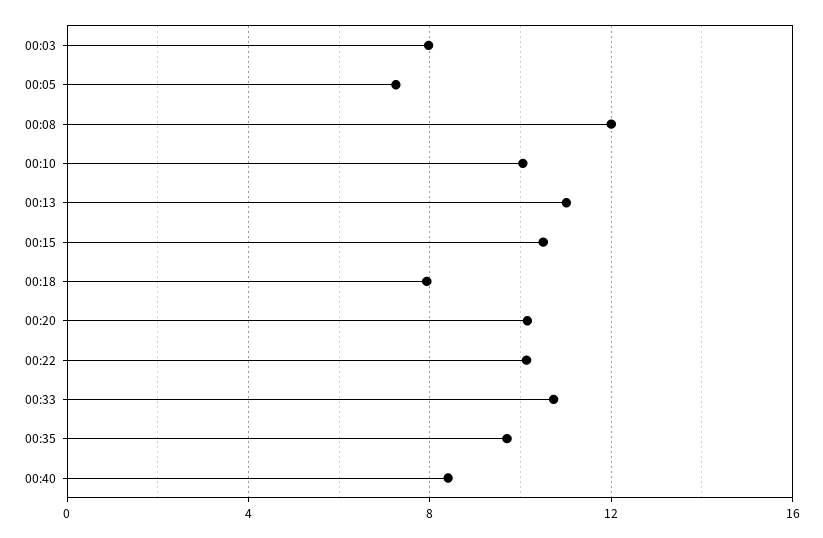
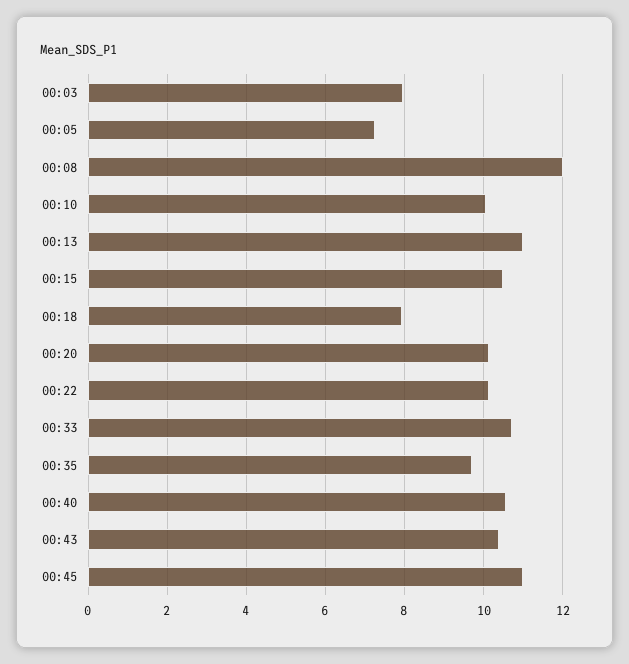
00:40: 8.5 -> 10.6
00:43: none -> 10.4
00:45: none -> 11

